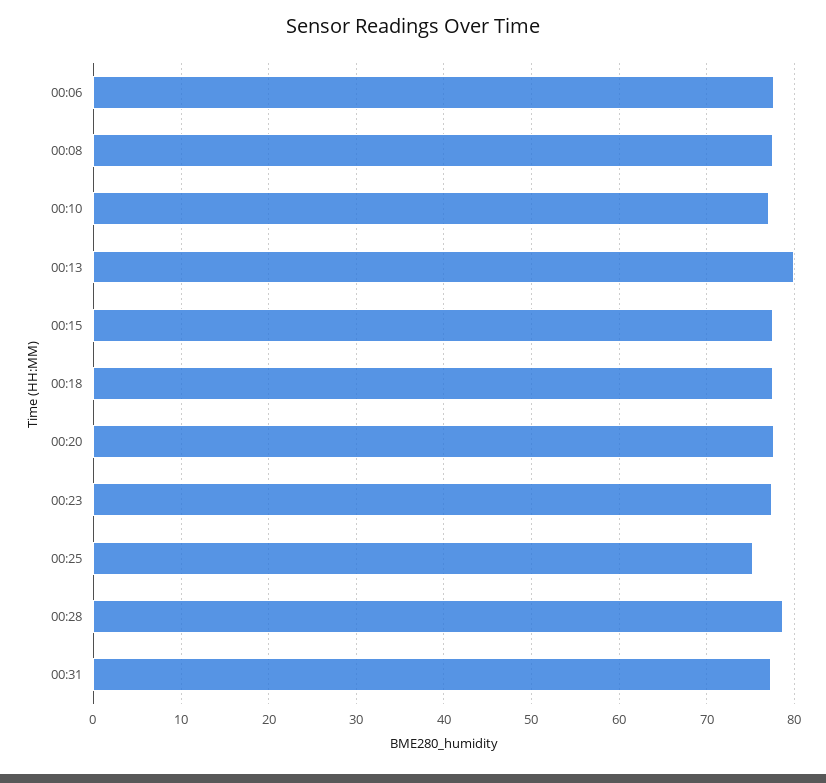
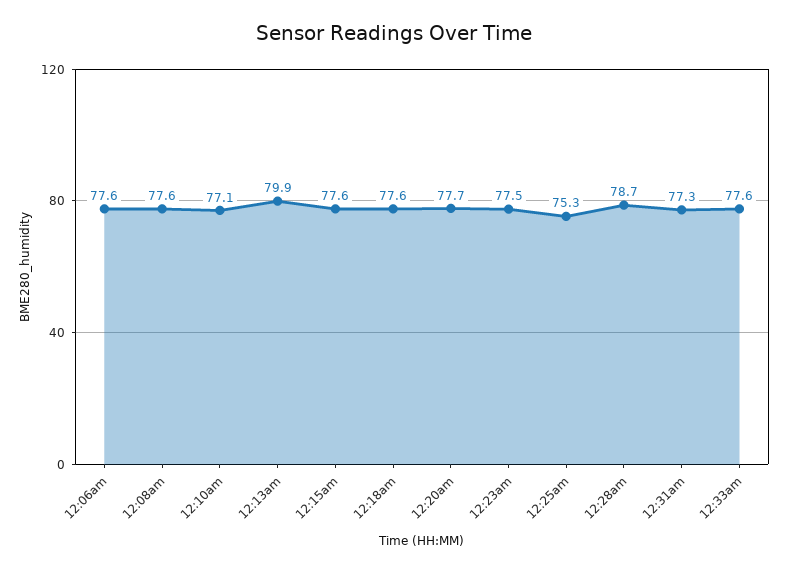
12:33am: none -> 77.6

